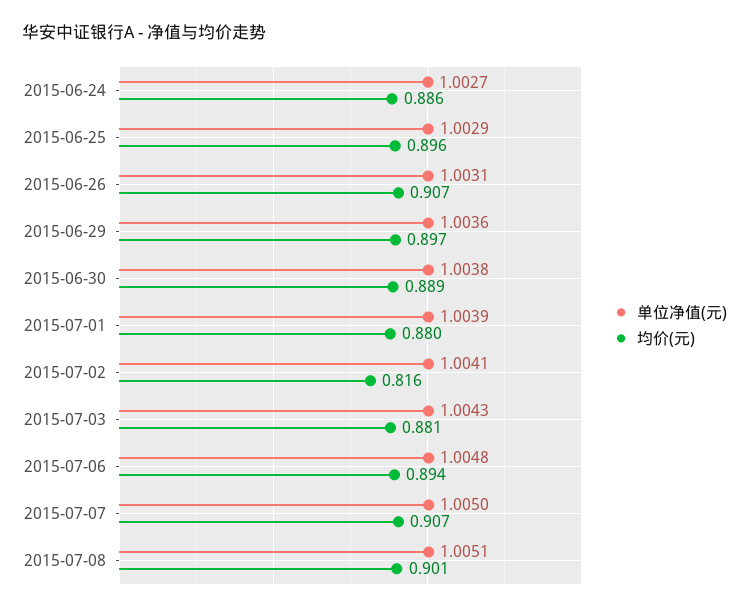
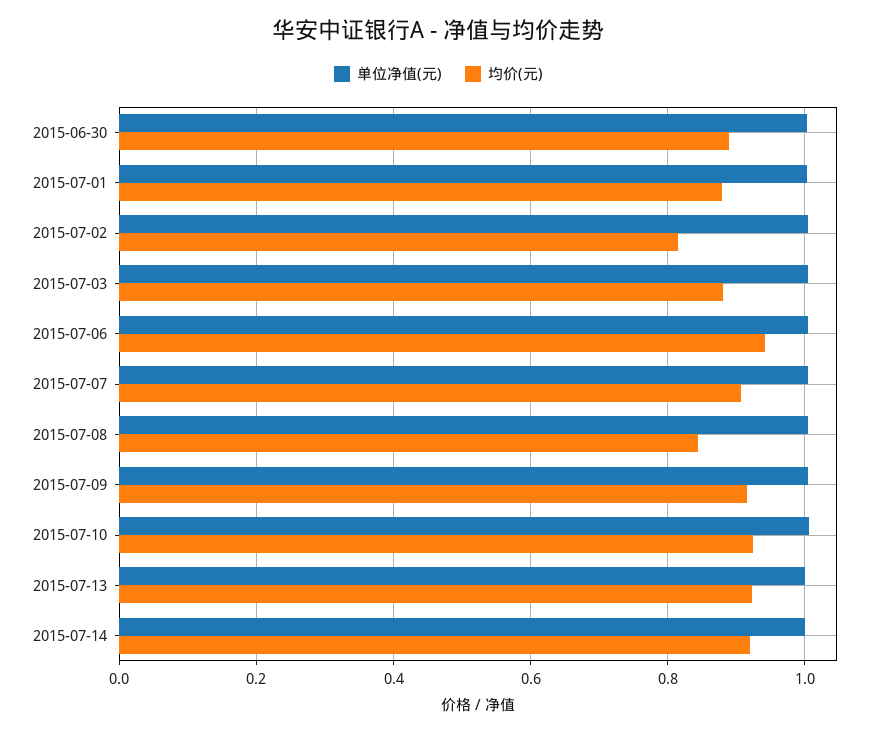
单位净值(元), 2015-06-24: 1.0027 -> none
均价(元), 2015-06-24: 0.886 -> none
单位净值(元), 2015-06-25: 1.0029 -> none
均价(元), 2015-06-25: 0.896 -> none
单位净值(元), 2015-06-26: 1.0031 -> none
均价(元), 2015-06-26: 0.907 -> none
单位净值(元), 2015-06-29: 1.0036 -> none
均价(元), 2015-06-29: 0.897 -> none
均价(元), 2015-07-06: 0.894 -> 0.94
均价(元), 2015-07-08: 0.901 -> 0.84
单位净值(元), 2015-07-09: none -> 1
均价(元), 2015-07-09: none -> 0.92
单位净值(元), 2015-07-10: none -> 1
均价(元), 2015-07-10: none -> 0.92
单位净值(元), 2015-07-13: none -> 1
均价(元), 2015-07-13: none -> 0.92
单位净值(元), 2015-07-14: none -> 1
均价(元), 2015-07-14: none -> 0.92

